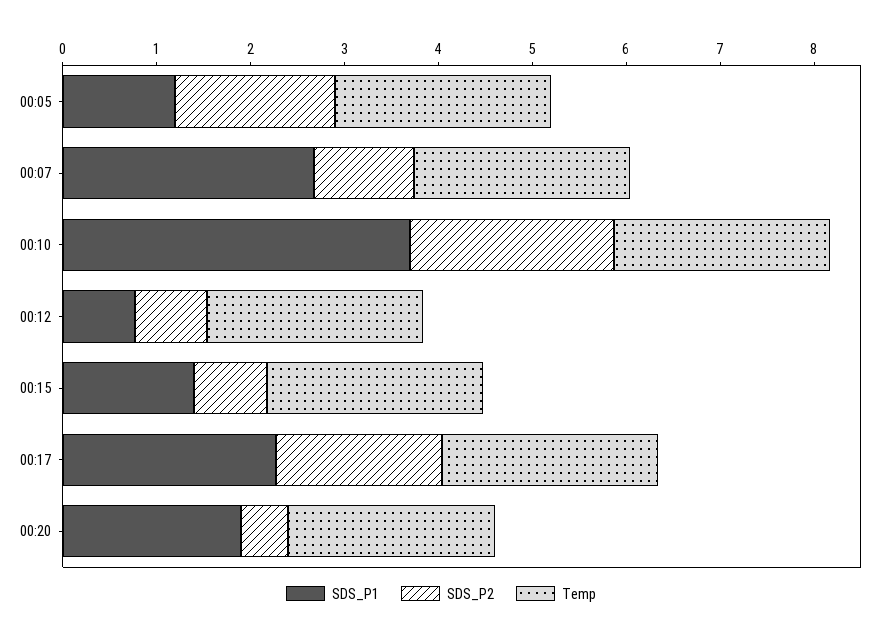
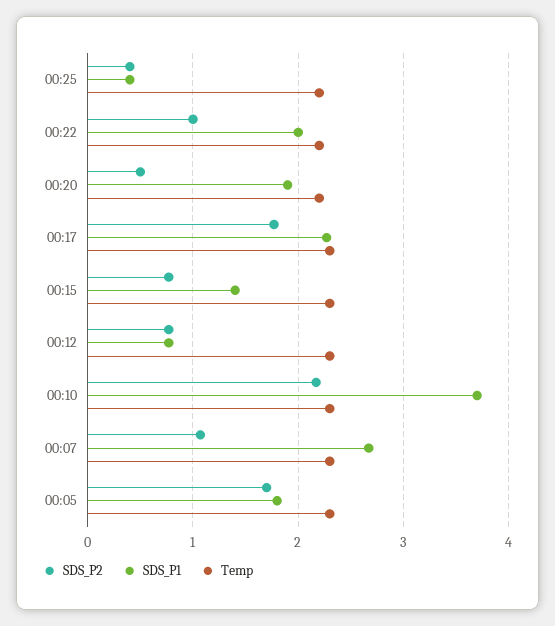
SDS_P1, 00:05: 1.2 -> 1.8
SDS_P2, 00:25: none -> 0.4
SDS_P1, 00:25: none -> 0.4
Temp, 00:25: none -> 2.2
SDS_P2, 00:22: none -> 1
SDS_P1, 00:22: none -> 2
Temp, 00:22: none -> 2.2

